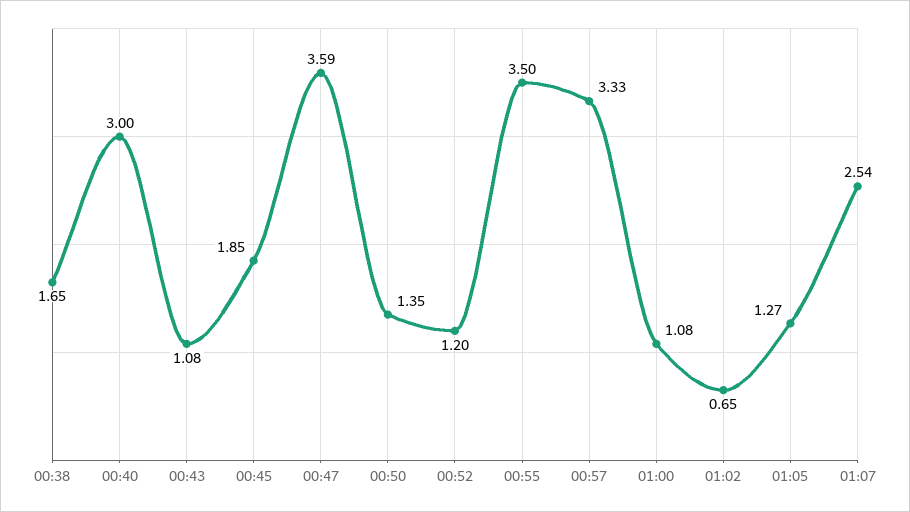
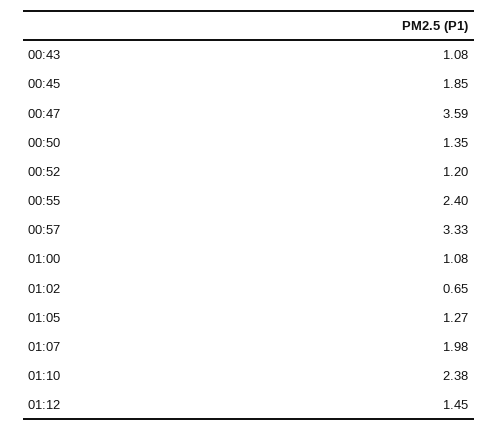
00:38: 1.65 -> none
00:40: 3 -> none
00:55: 3.5 -> 2.4
01:07: 2.54 -> 1.98
01:10: none -> 2.38
01:12: none -> 1.45

